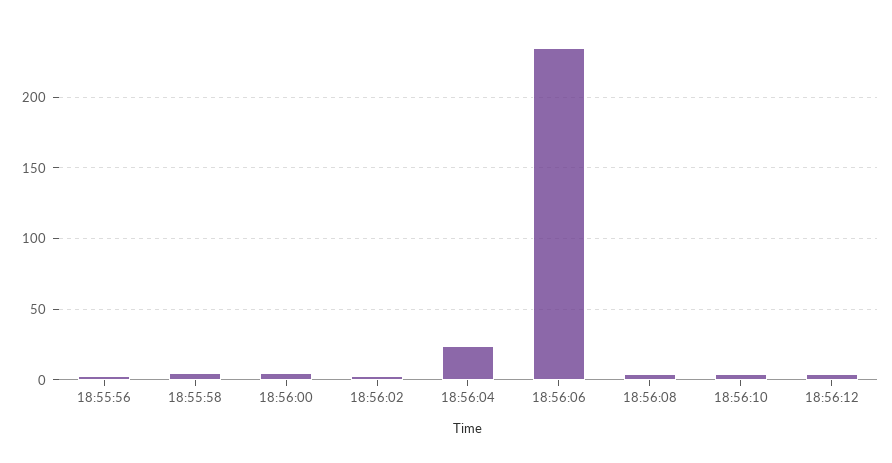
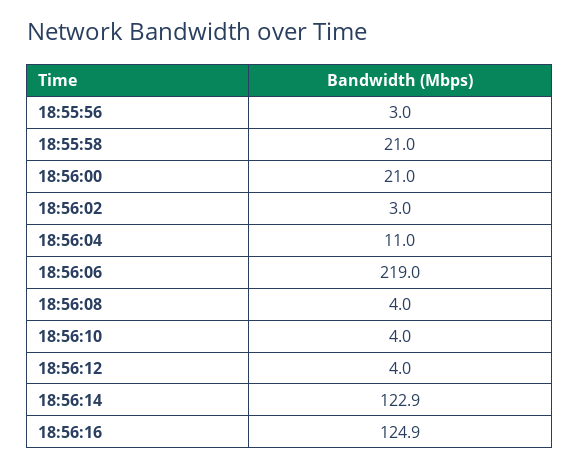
18:55:58: 5 -> 21
18:56:00: 5 -> 21
18:56:04: 25 -> 11
18:56:06: 235 -> 219
18:56:14: none -> 122.9
18:56:16: none -> 124.9

